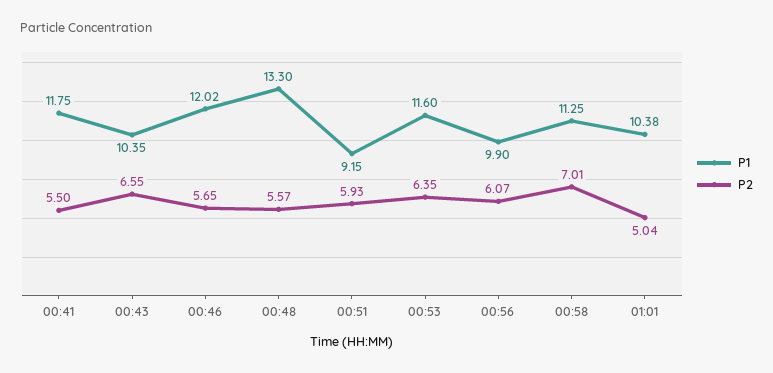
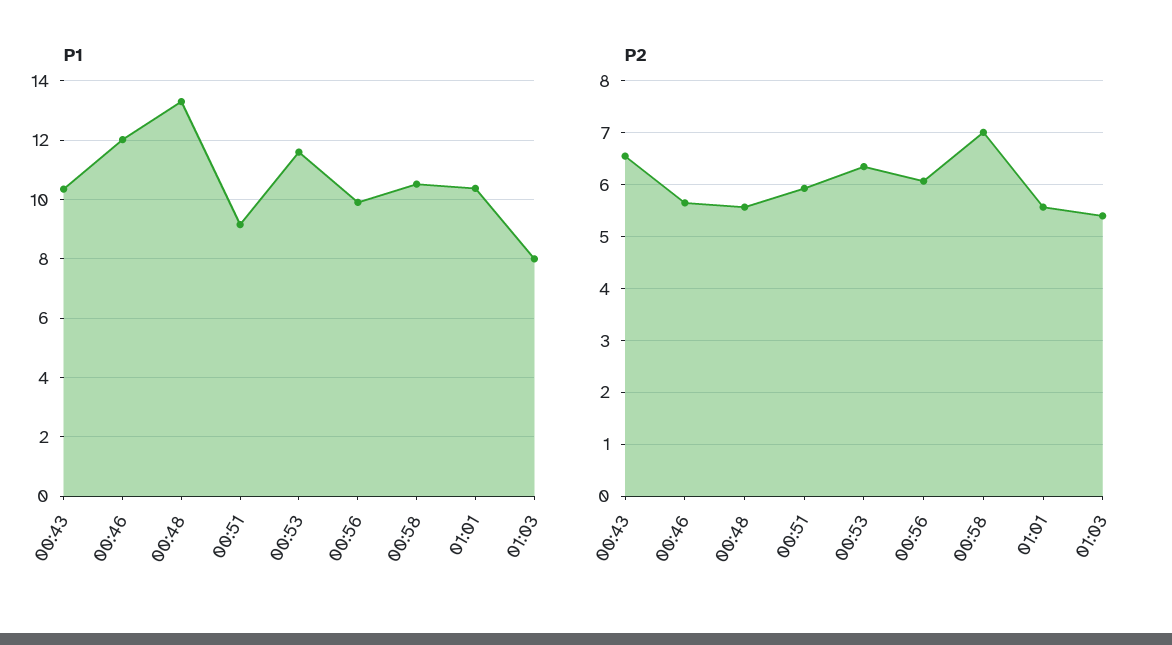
P1, 00:41: 11.75 -> none
P2, 00:41: 5.5 -> none
P1, 00:58: 11.25 -> 10.5
P2, 01:01: 5.04 -> 5.6
P1, 01:03: none -> 8
P2, 01:03: none -> 5.4

